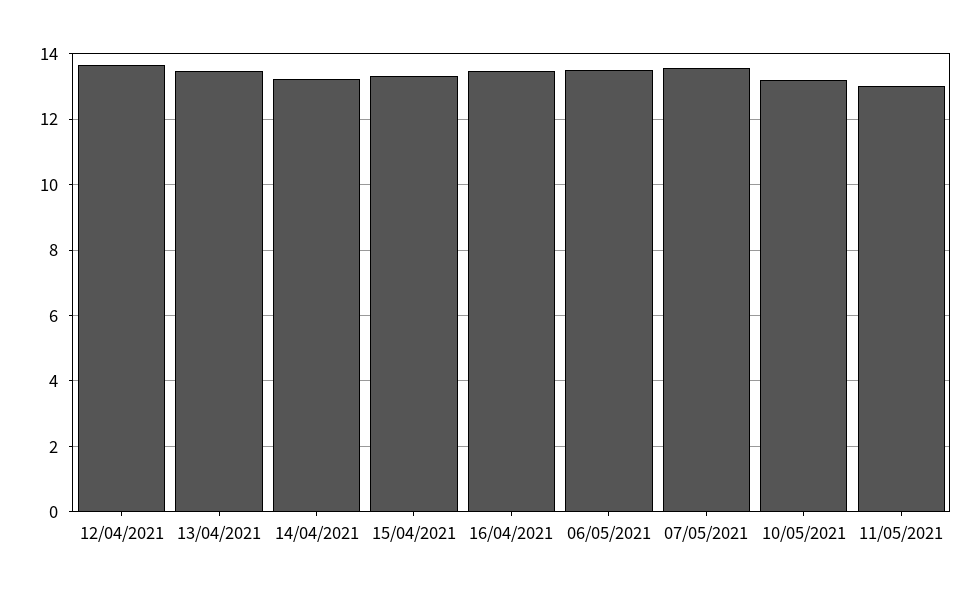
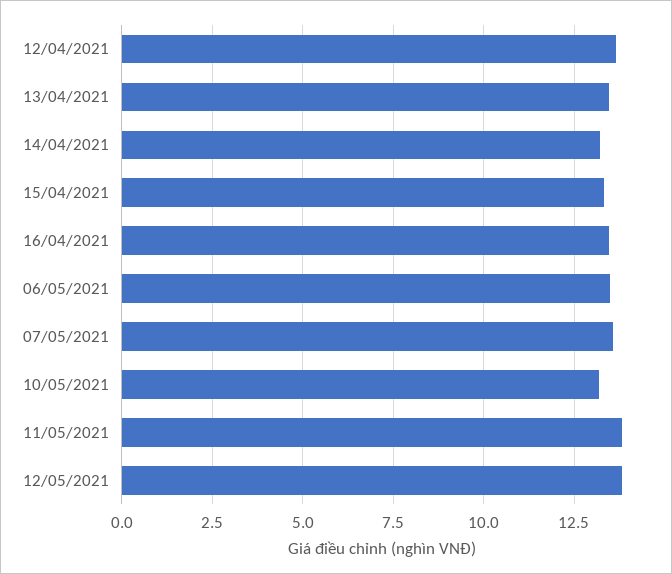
11/05/2021: 13 -> 13.75
12/05/2021: none -> 13.75

